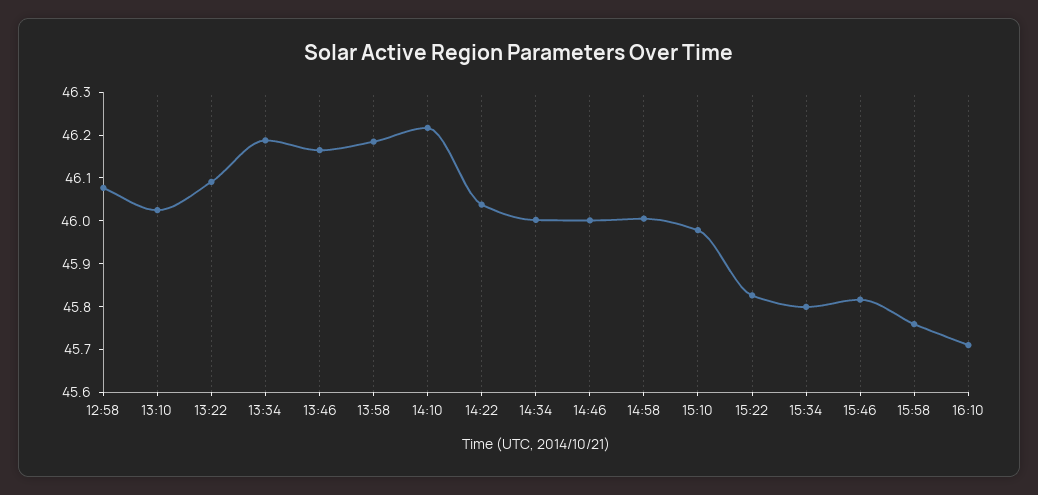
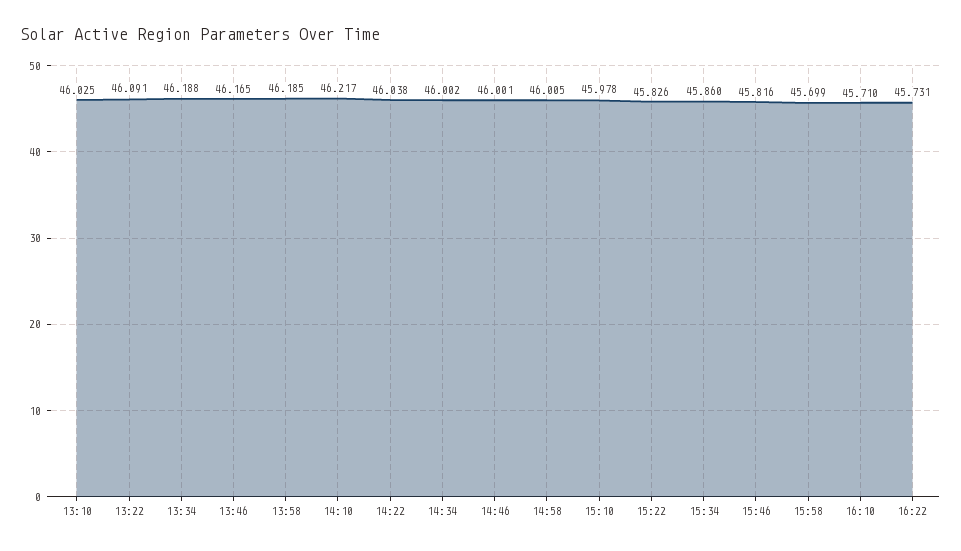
12:58: 46.08 -> none
15:34: 45.8 -> 45.86
15:58: 45.76 -> 45.699
16:22: none -> 45.731

